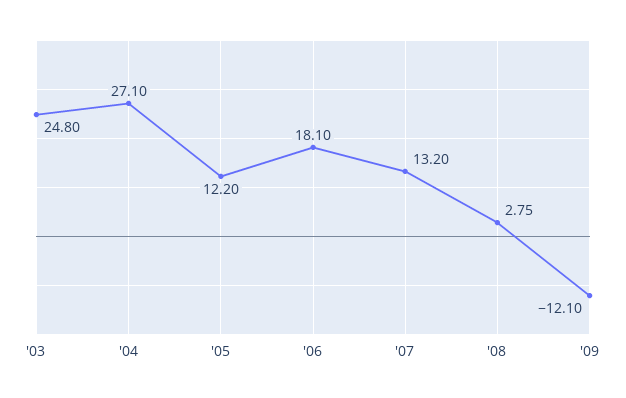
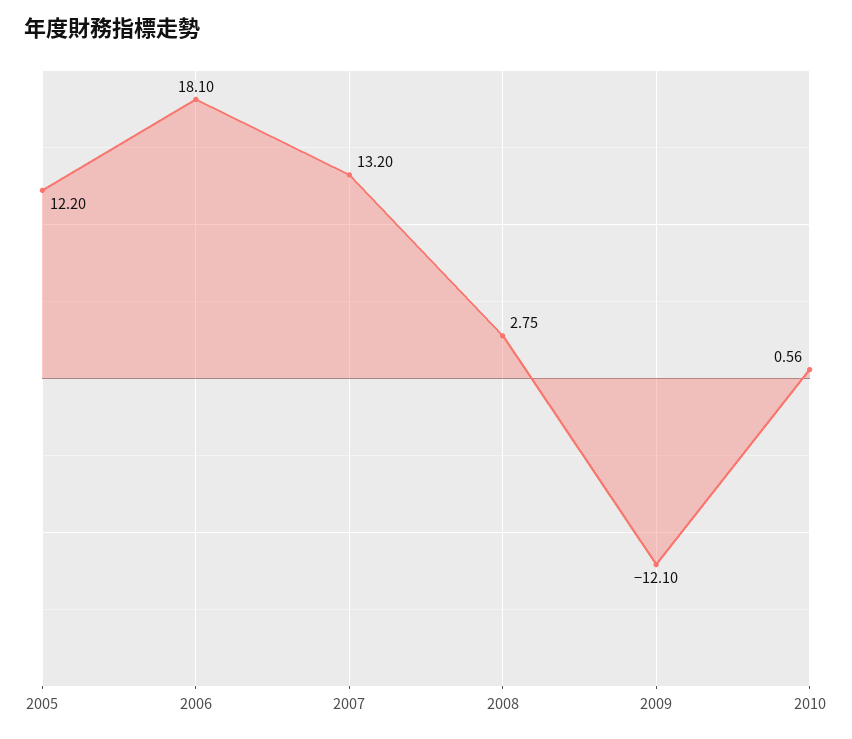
'03: 24.8 -> none
'04: 27.1 -> none
2010: none -> 0.56

